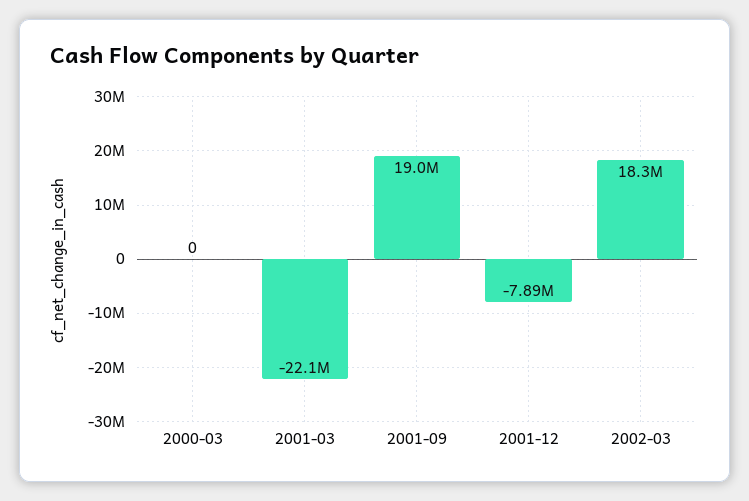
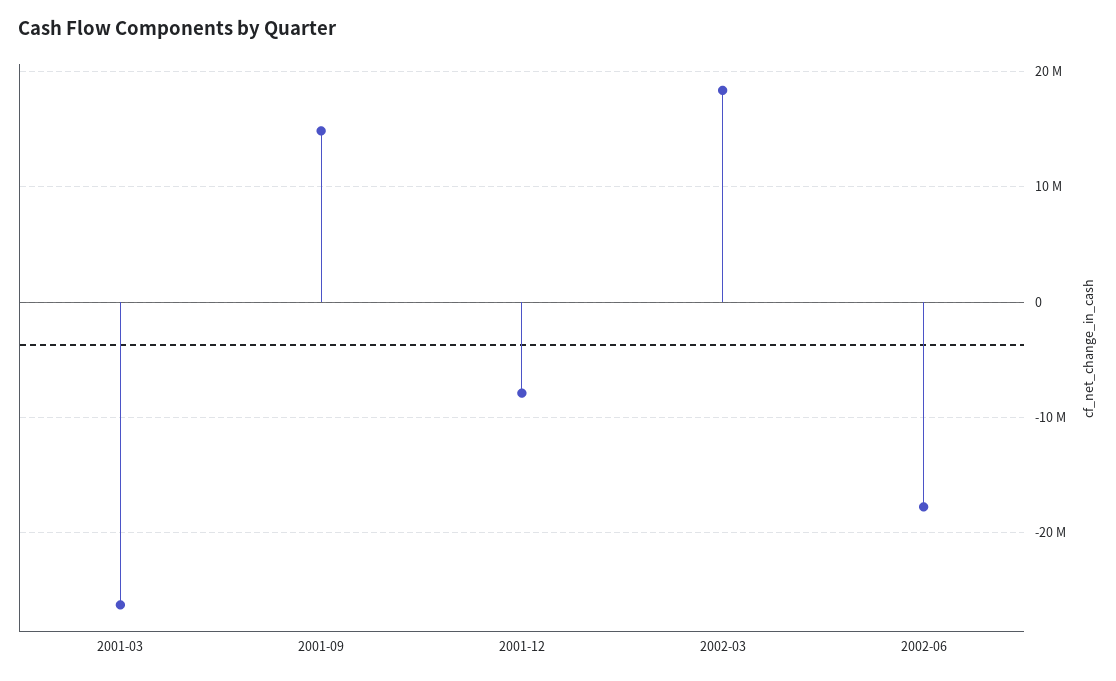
2000-03: 0 -> none
2001-03: -22100000 -> -26000000
2001-09: 19000000 -> 15000000
2002-06: none -> -18000000

